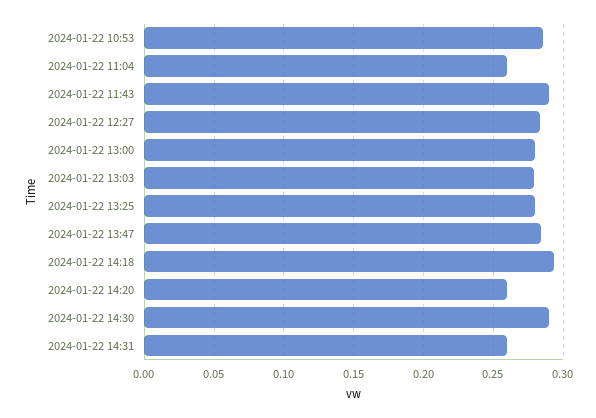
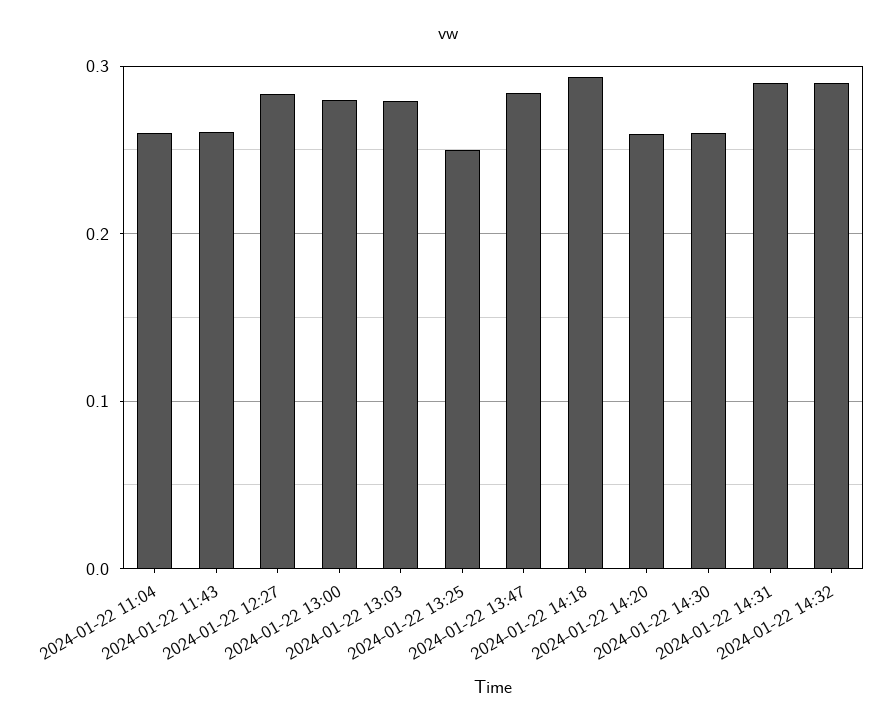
2024-01-22 10:53: 0.285 -> none
2024-01-22 11:43: 0.29 -> 0.26
2024-01-22 13:25: 0.28 -> 0.25
2024-01-22 14:30: 0.29 -> 0.26
2024-01-22 14:31: 0.26 -> 0.29
2024-01-22 14:32: none -> 0.29

